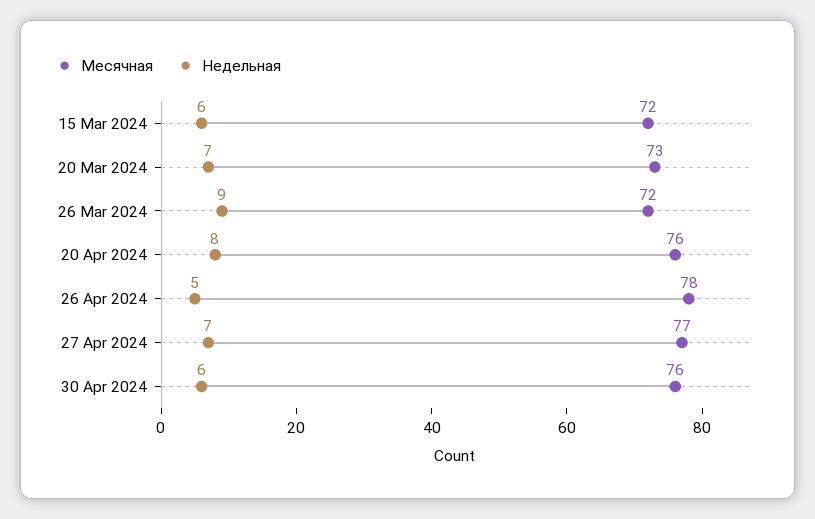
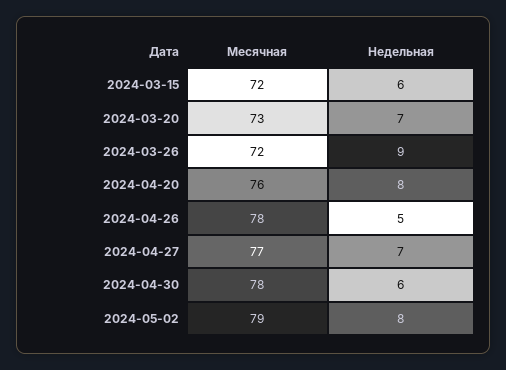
Месячная, 30 Apr 2024: 76 -> 78
Месячная, 2024-05-02: none -> 79
Недельная, 2024-05-02: none -> 8

